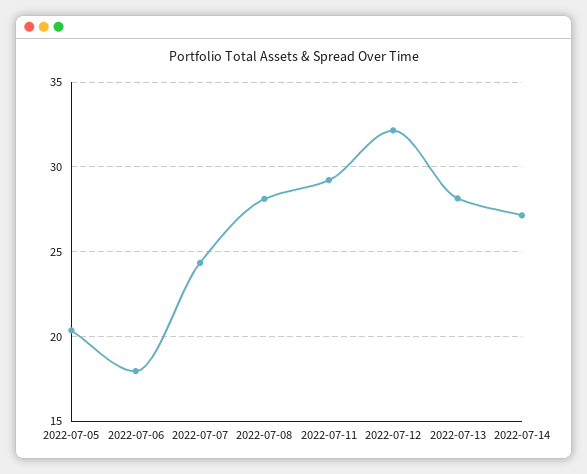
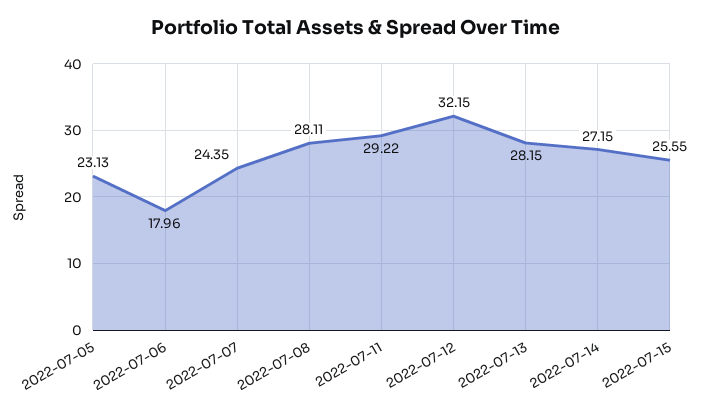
2022-07-05: 20.5 -> 23.13
2022-07-15: none -> 25.55

